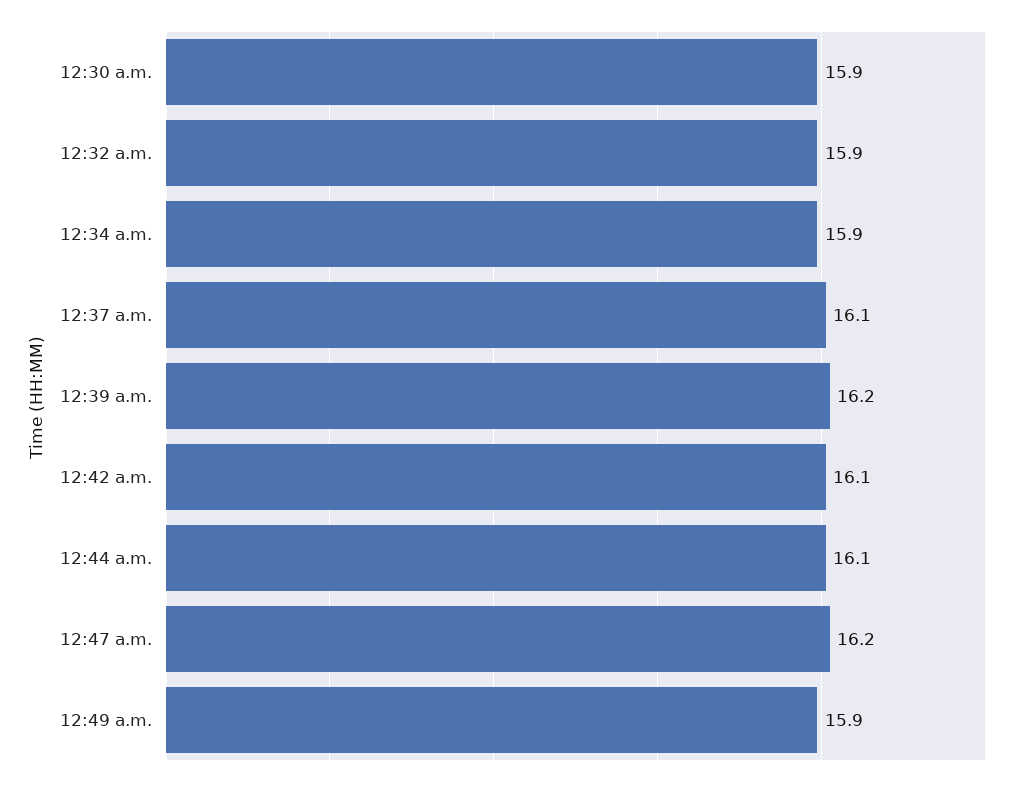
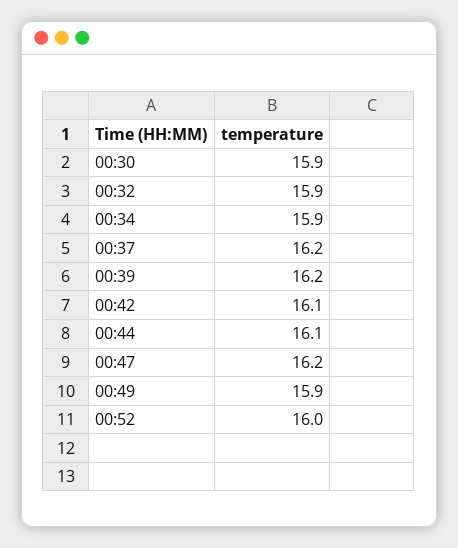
12:37 a.m.: 16.1 -> 16.2
00:52: none -> 16

